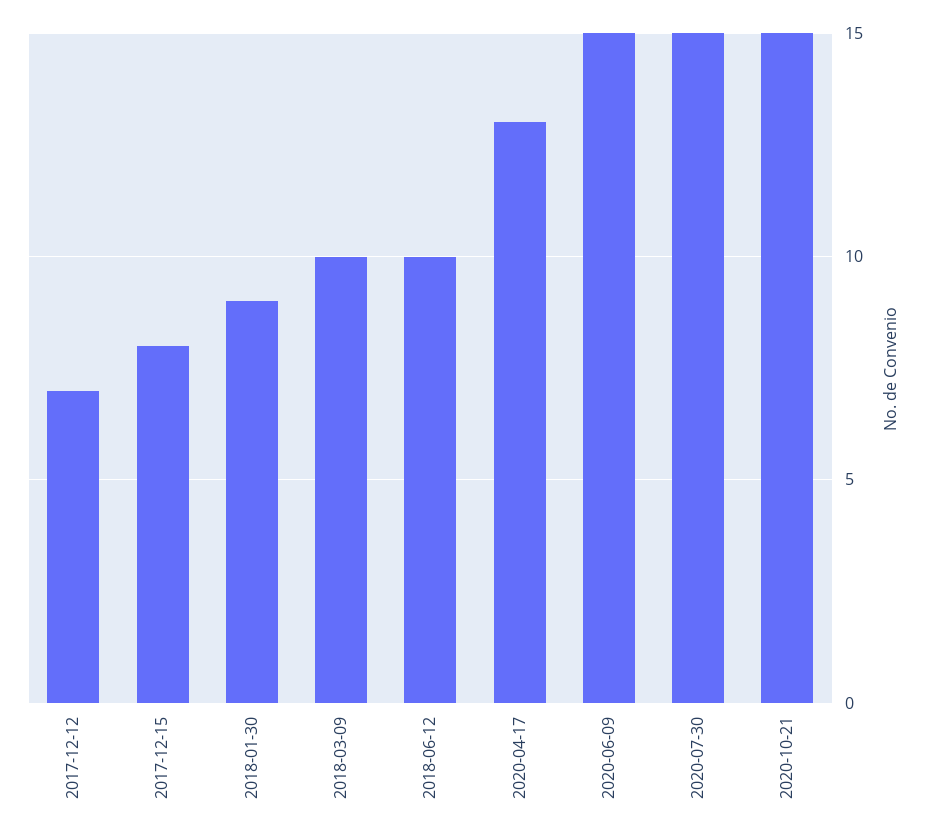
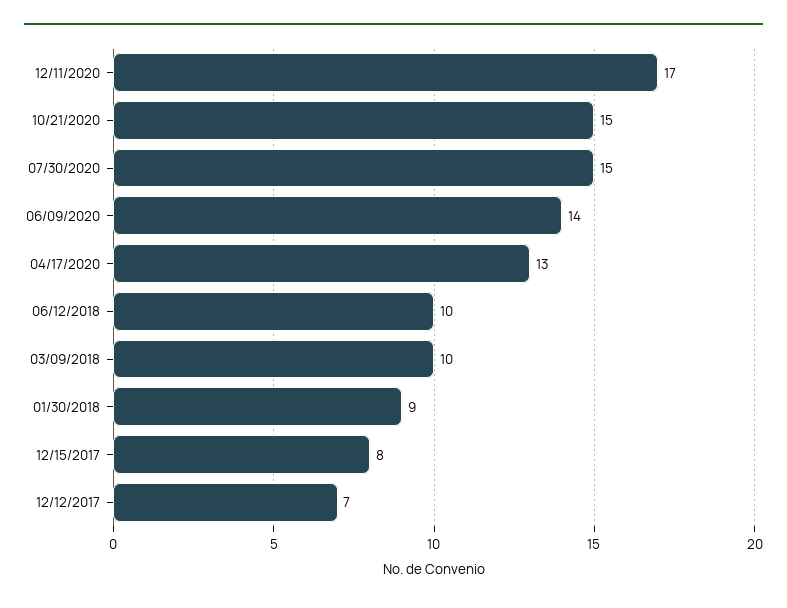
2020-06-09: 15 -> 14
12/11/2020: none -> 17

